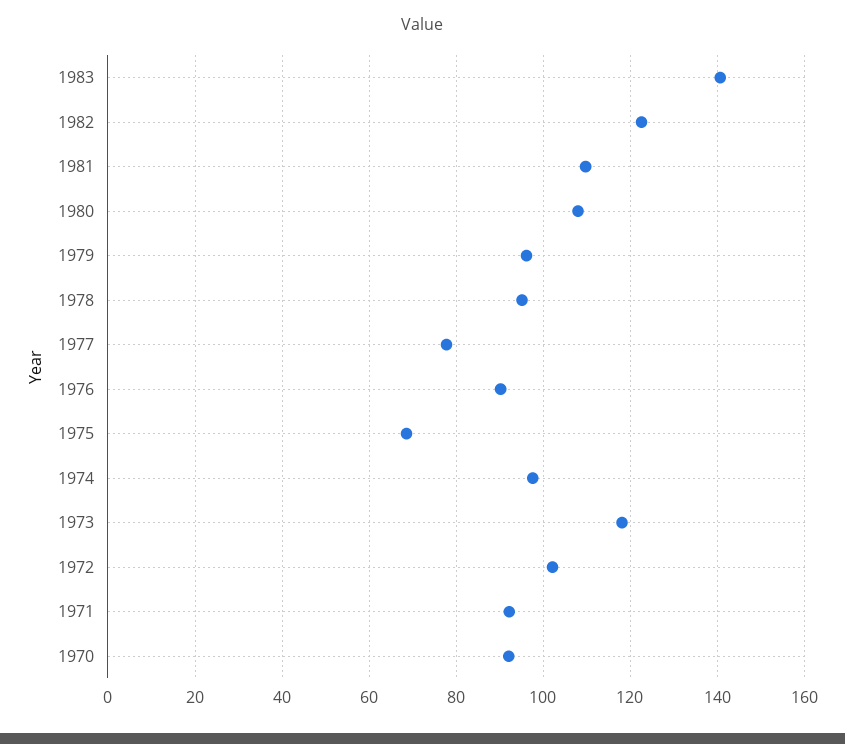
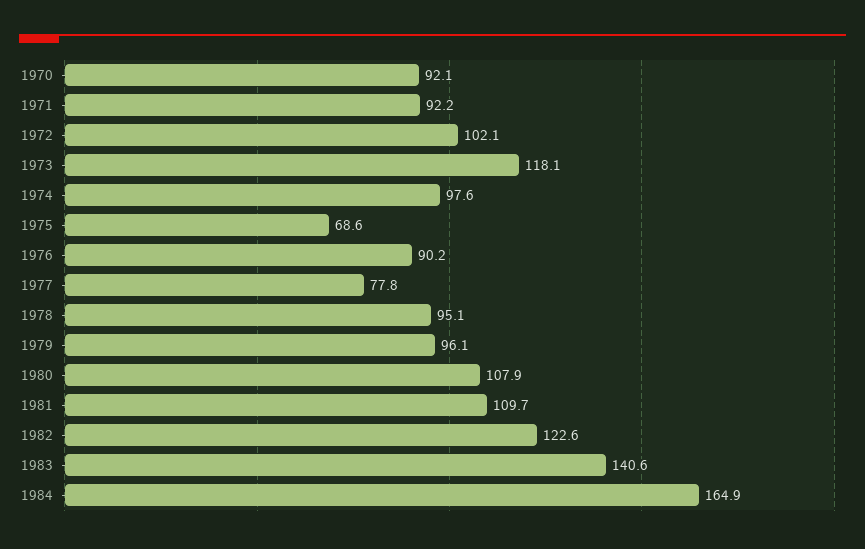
1984: none -> 164.9

